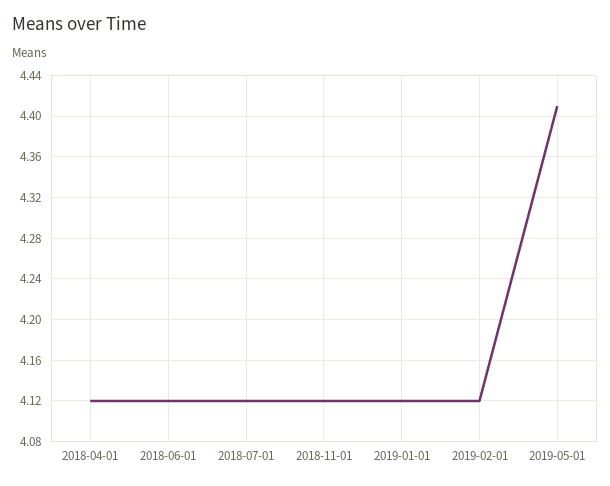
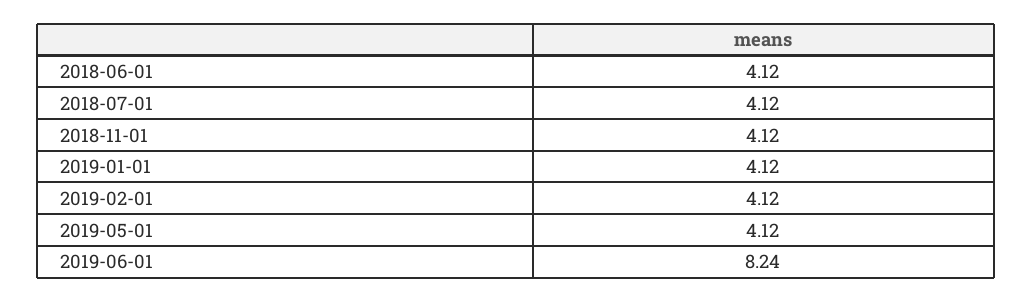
2018-04-01: 4.12 -> none
2019-05-01: 4.41 -> 4.12
2019-06-01: none -> 8.24

